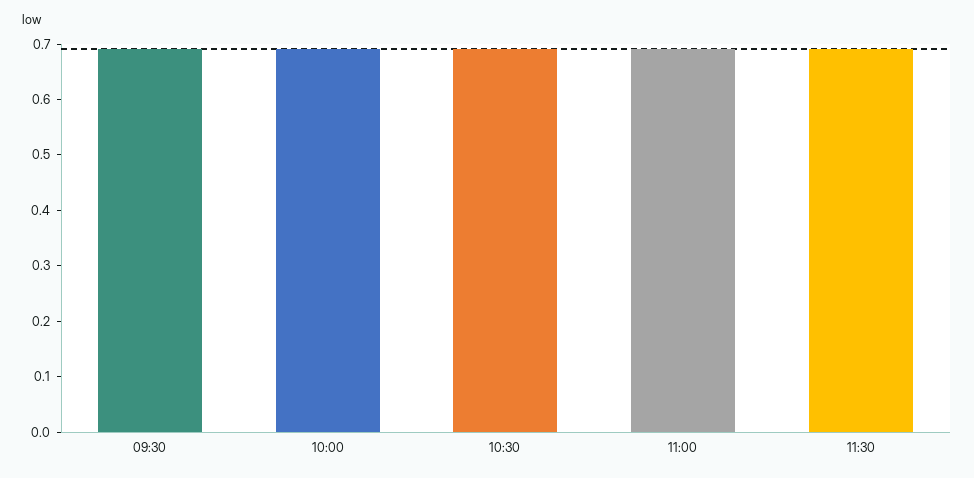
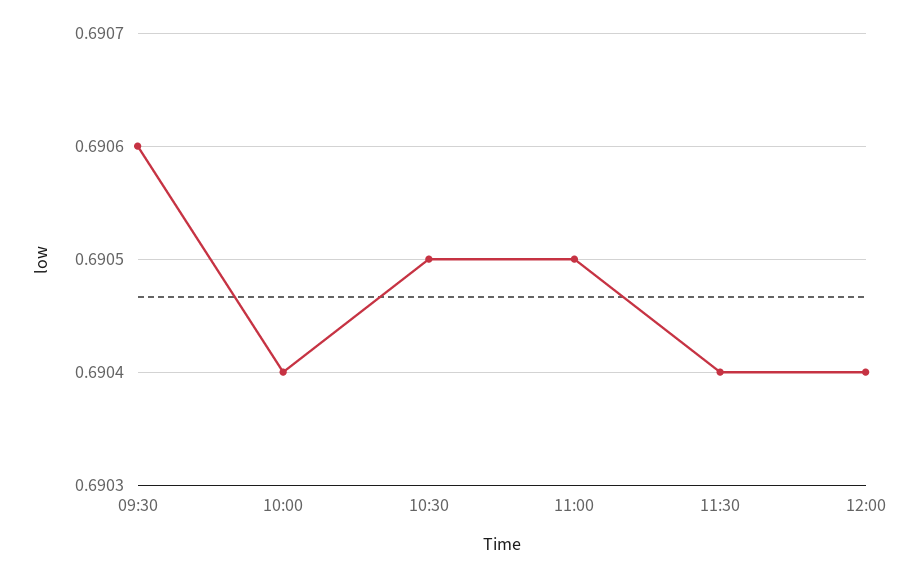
12:00: none -> 0.6904

